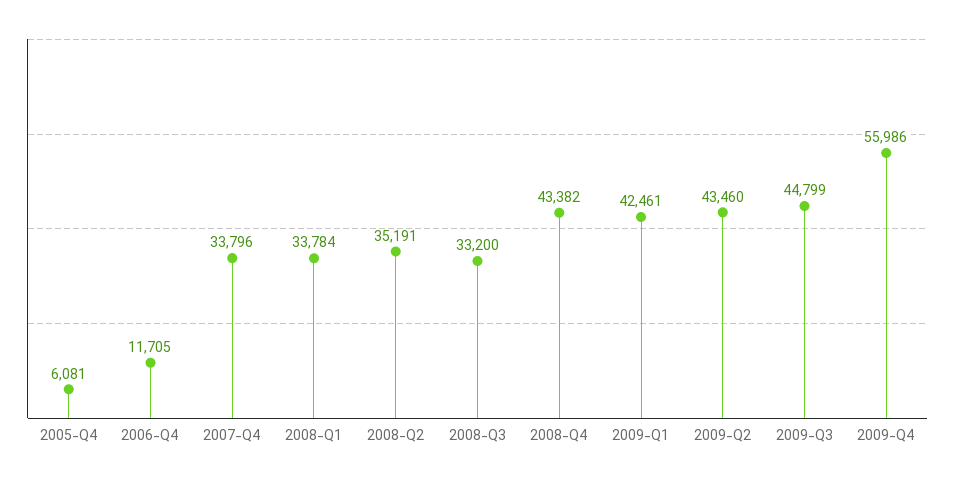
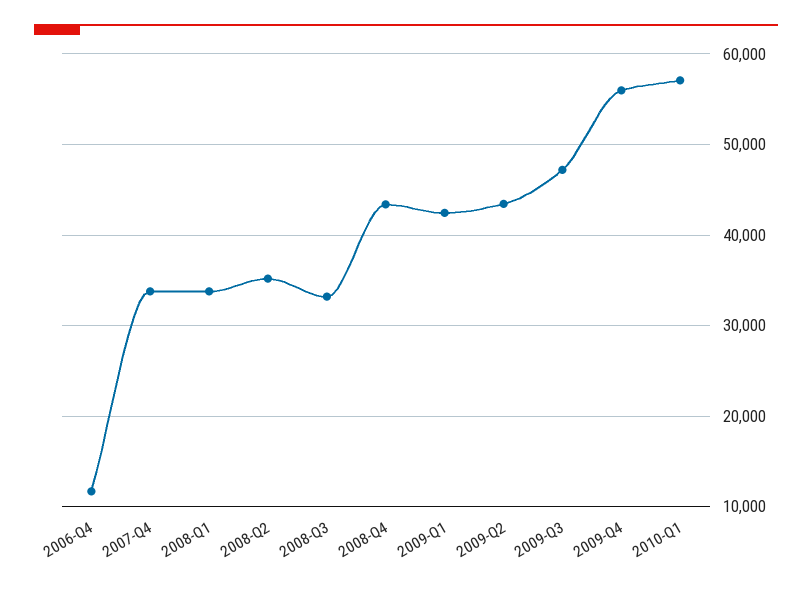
2005-Q4: 6081 -> none
2009-Q3: 44799 -> 47000
2010-Q1: none -> 57000

